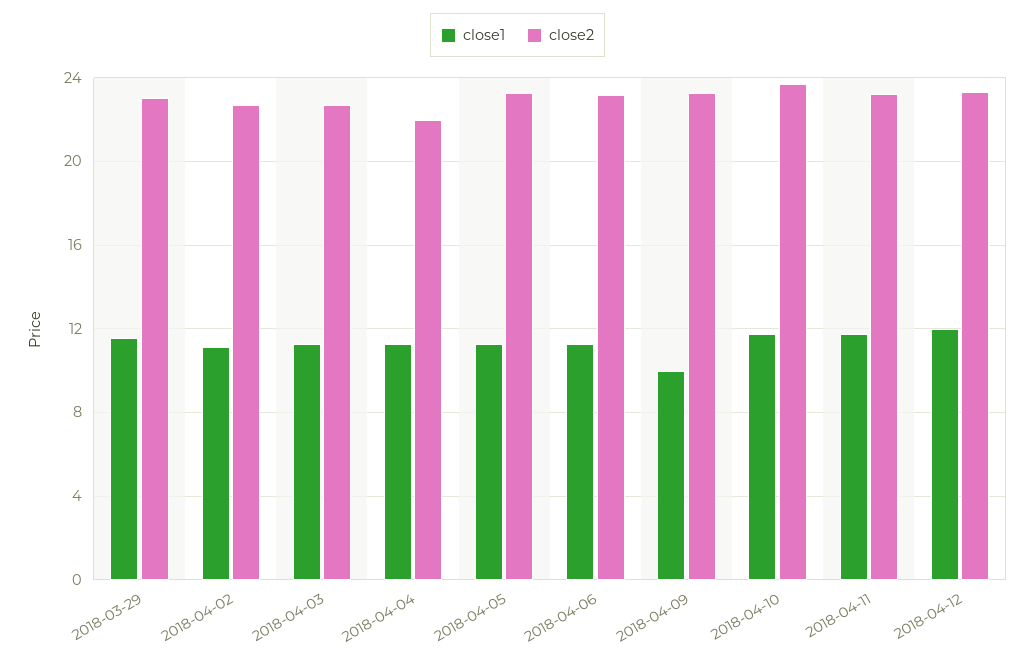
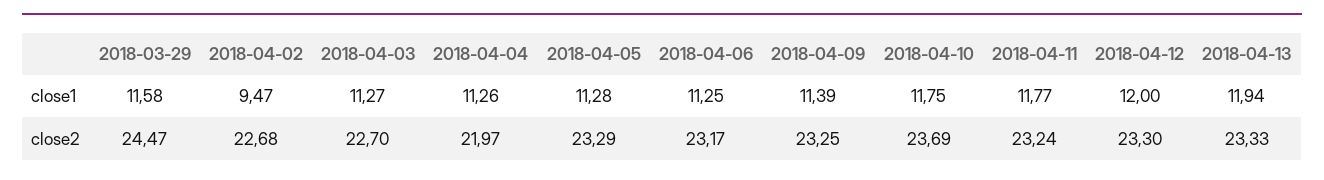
close2, 2018-03-29: 23 -> 24.47
close1, 2018-04-02: 11 -> 9.47
close1, 2018-04-09: 10 -> 11.39
close1, 2018-04-13: none -> 11.94
close2, 2018-04-13: none -> 23.33

